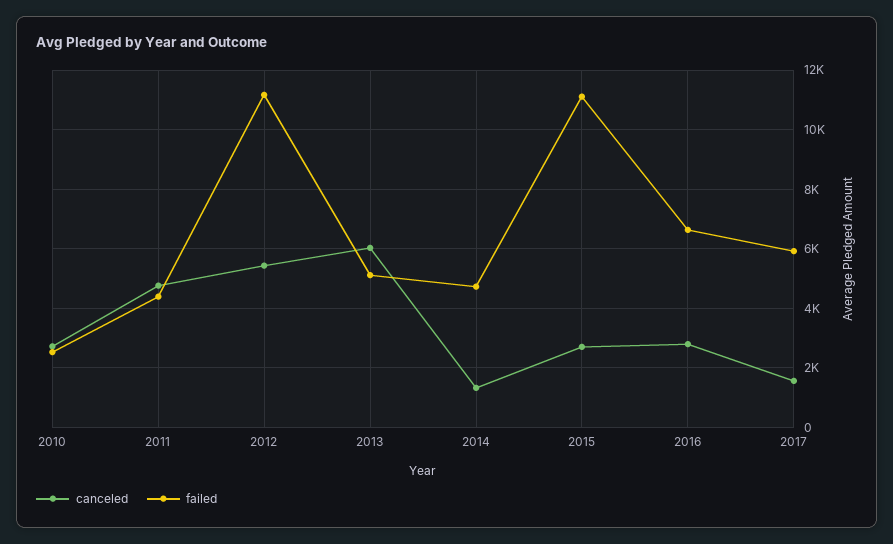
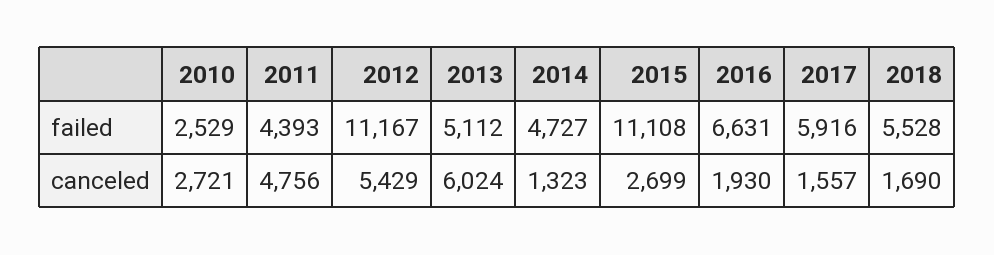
canceled, 2016: 2750 -> 1930
failed, 2018: none -> 5528
canceled, 2018: none -> 1690

